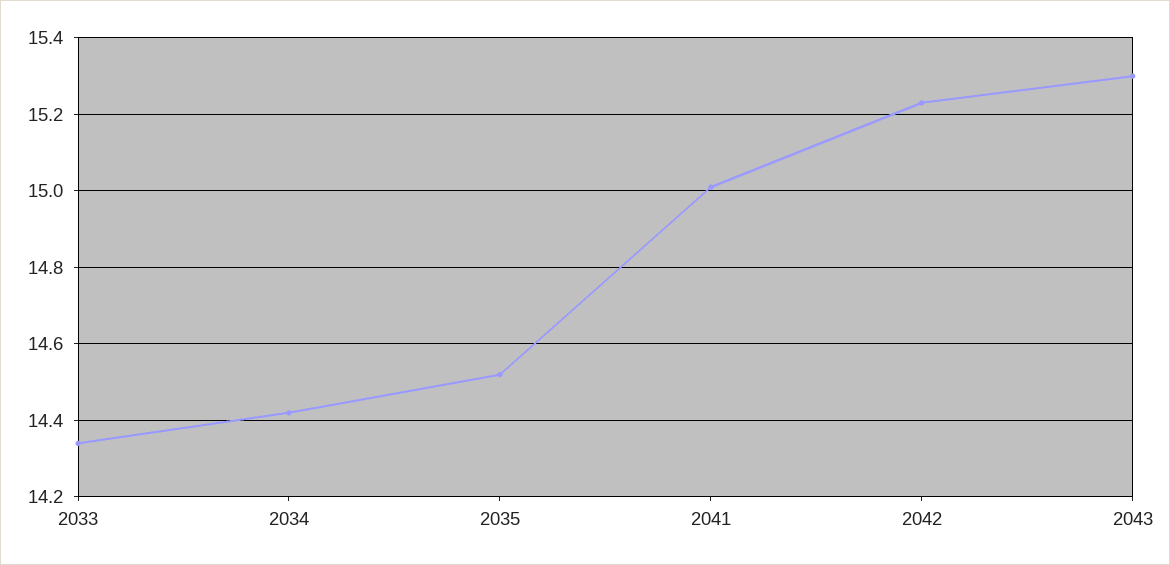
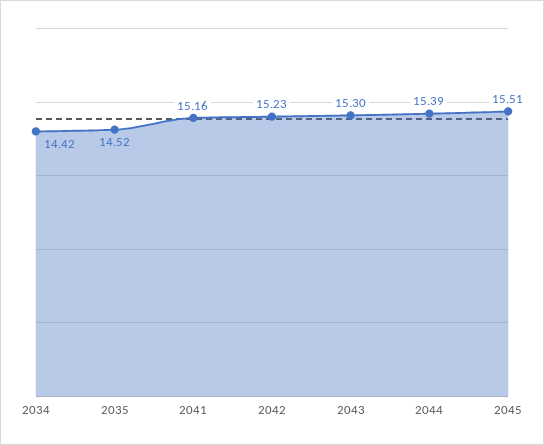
2033: 14.35 -> none
2041: 15 -> 15.16
2044: none -> 15.39
2045: none -> 15.51

